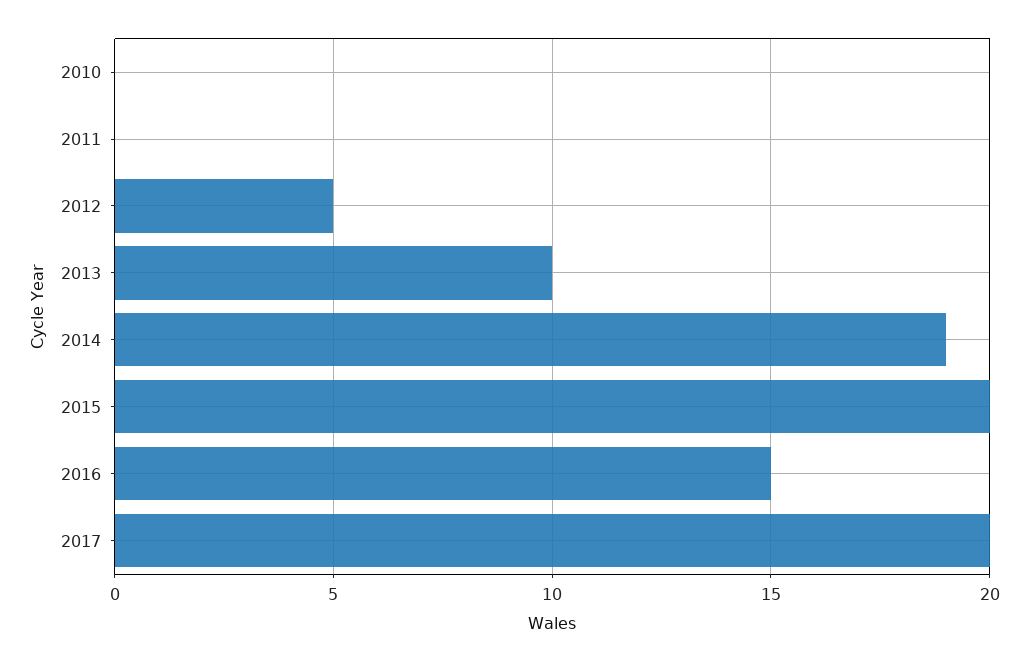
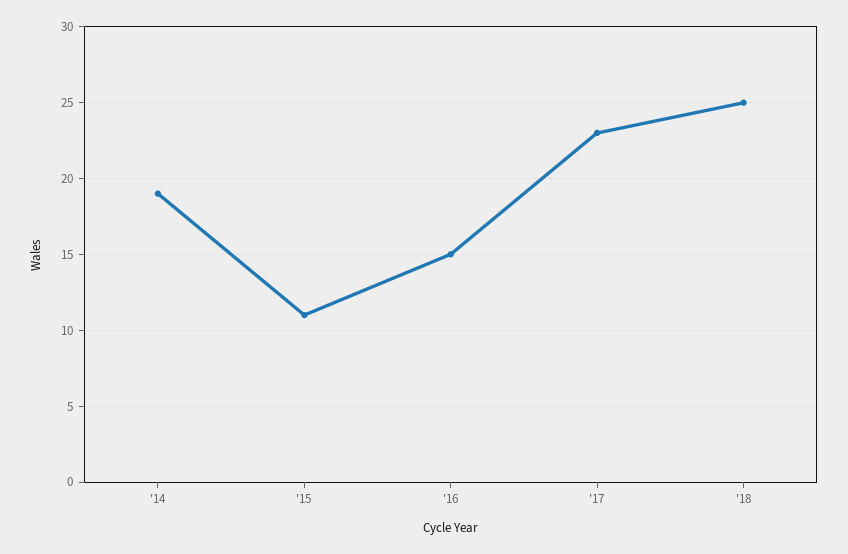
2010: 0 -> none
2011: 0 -> none
2012: 5 -> none
2013: 10 -> none
2015: 20 -> 11
2017: 20 -> 23
'18: none -> 25

